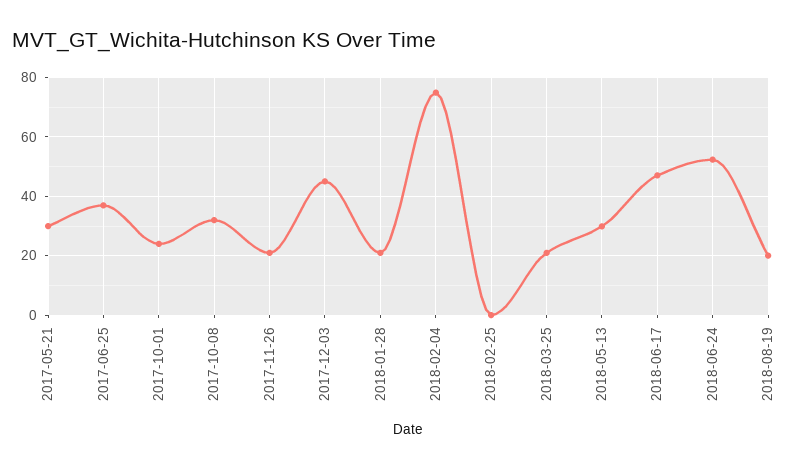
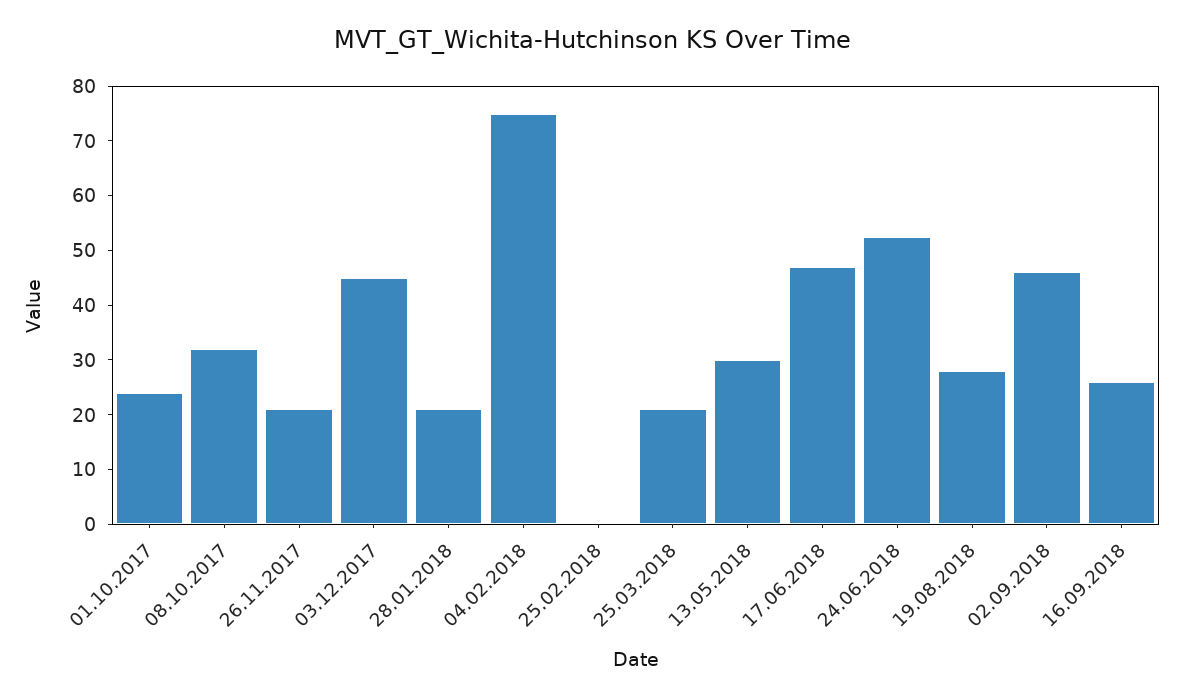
2017-05-21: 30 -> none
2017-06-25: 37.5 -> none
2018-08-19: 20 -> 28
02.09.2018: none -> 46
16.09.2018: none -> 26

